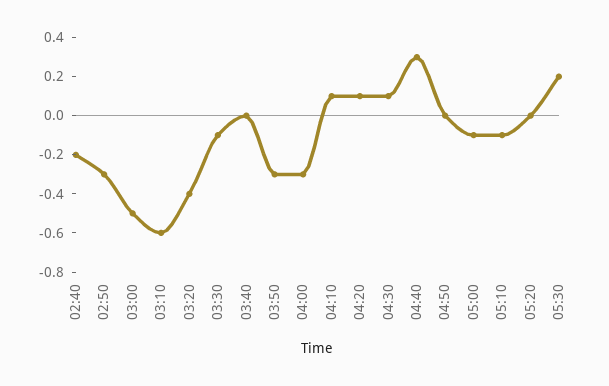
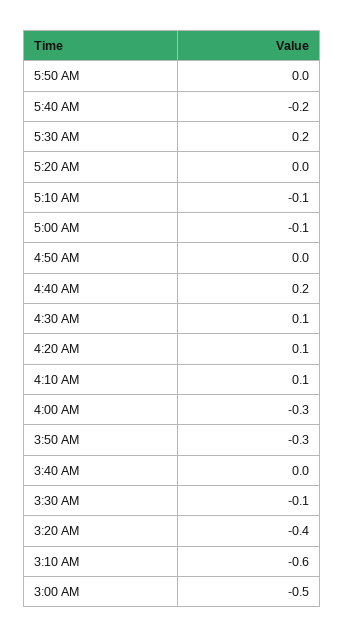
02:40: -0.2 -> none
02:50: -0.3 -> none
04:40: 0.3 -> 0.2
5:50 AM: none -> 0
5:40 AM: none -> -0.2

